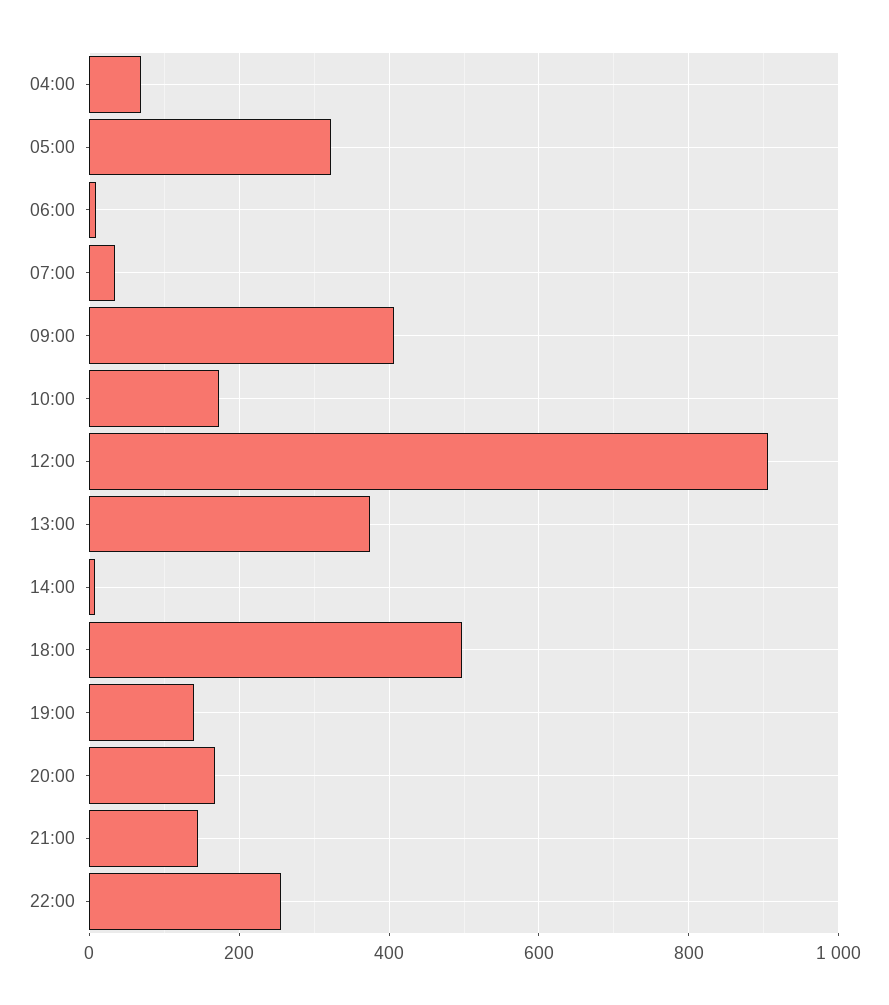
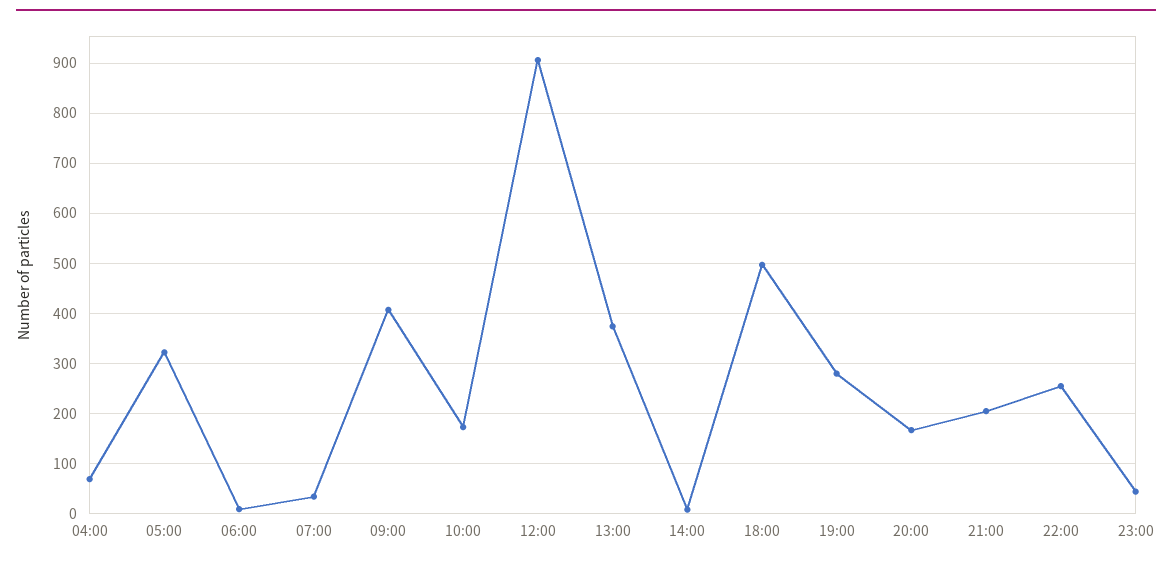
19:00: 140 -> 280
21:00: 140 -> 200
23:00: none -> 40

